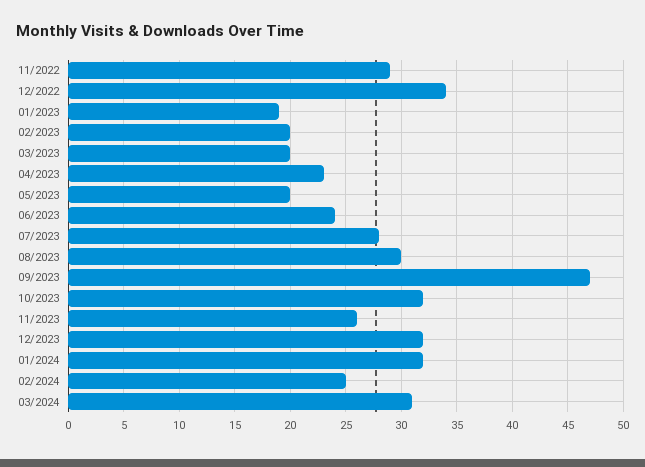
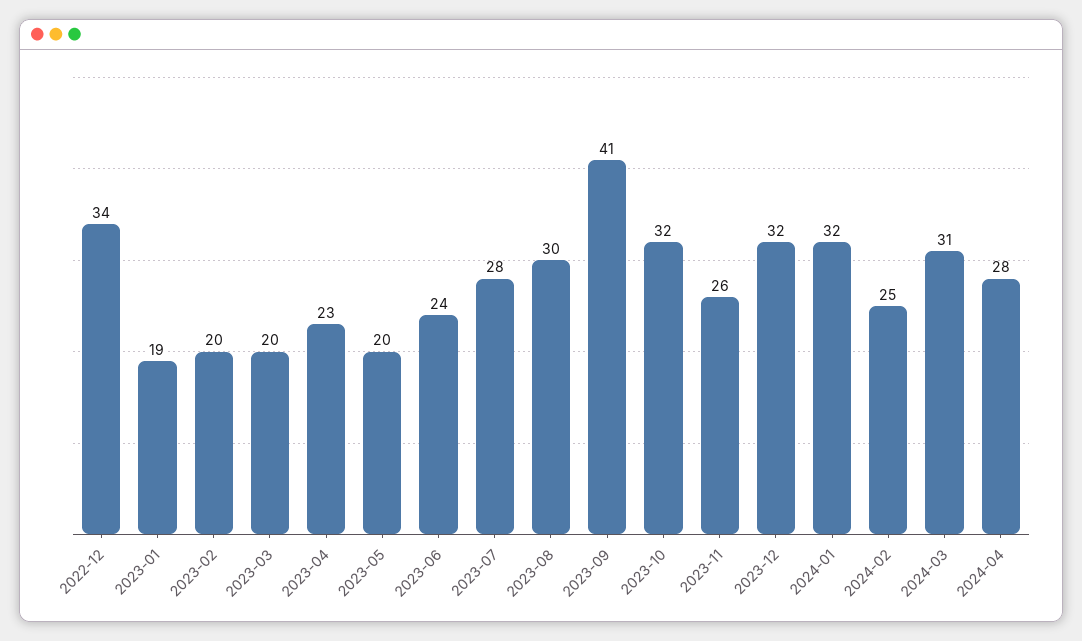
11/2022: 29 -> none
09/2023: 47 -> 41
2024-04: none -> 28

